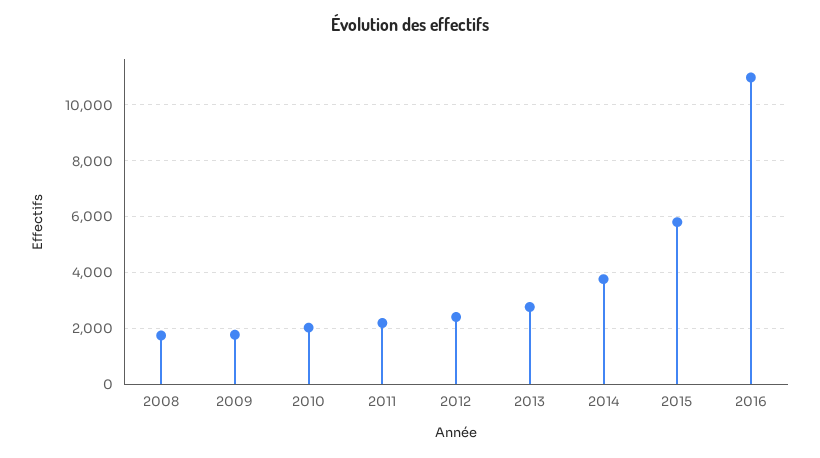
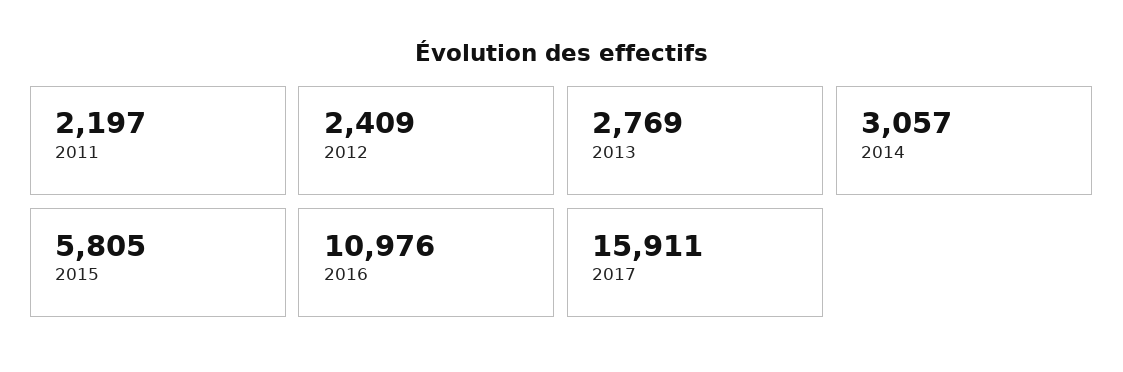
2008: 1750 -> none
2009: 1750 -> none
2010: 2000 -> none
2014: 3750 -> 3057
2017: none -> 15911

